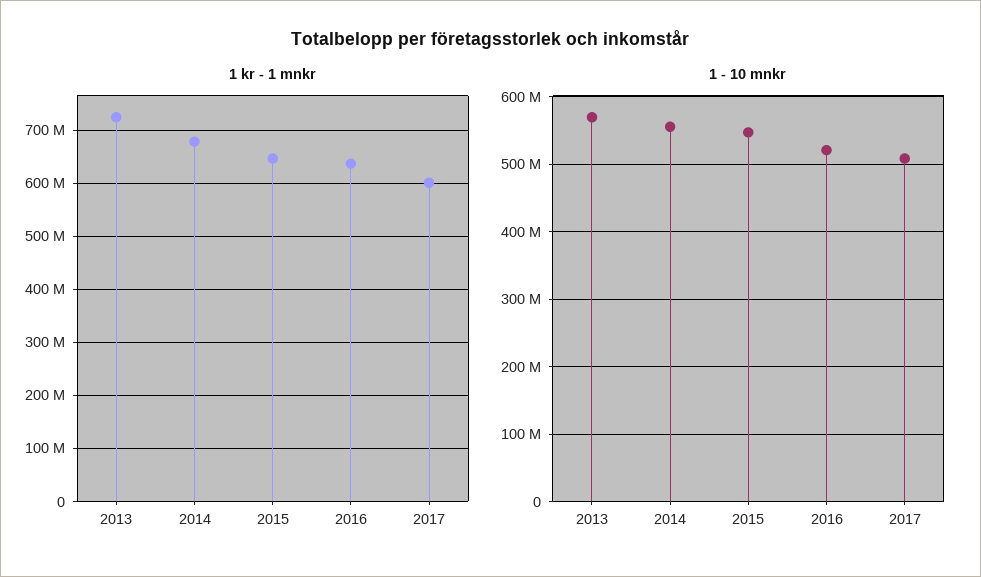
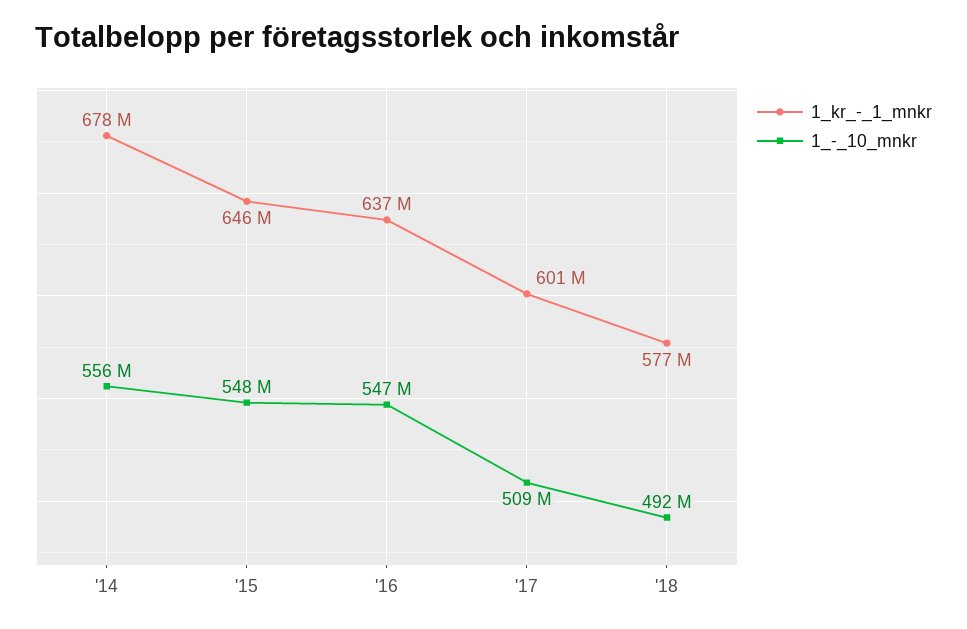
1 kr - 1 mnkr, 2013: 720000000 -> none
1 - 10 mnkr, 2013: 570000000 -> none
1 - 10 mnkr, 2016: 520000000 -> 547000000
1 kr - 1 mnkr, '18: none -> 577000000
1 - 10 mnkr, '18: none -> 492000000

